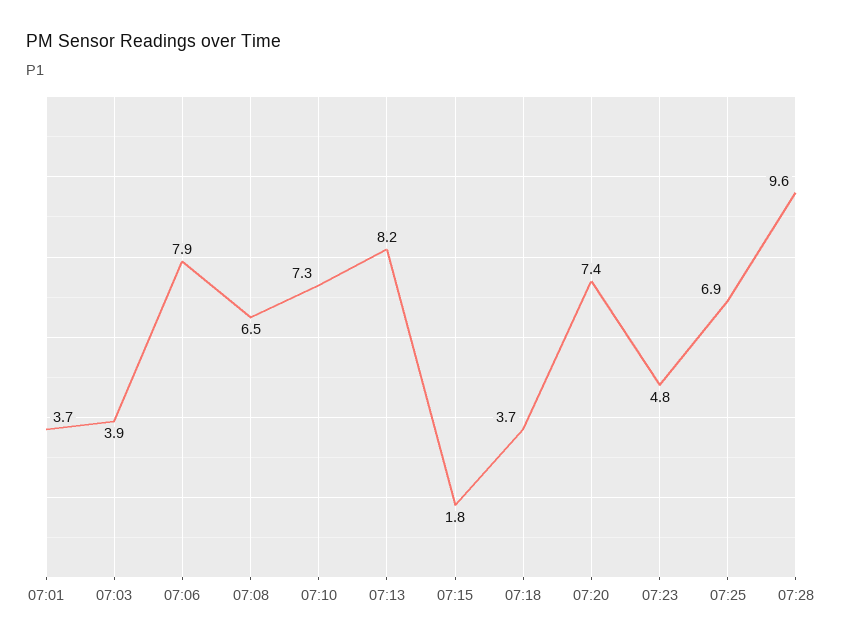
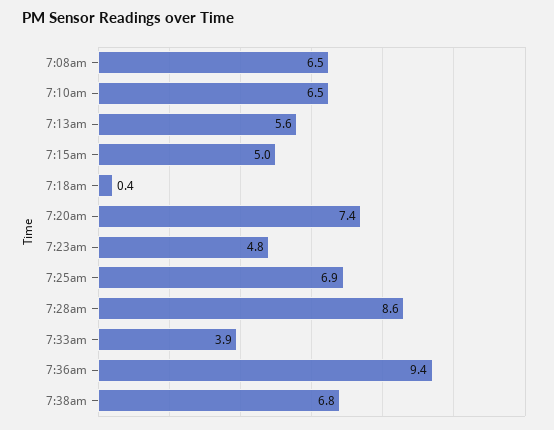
07:01: 3.7 -> none
07:03: 3.9 -> none
07:06: 7.9 -> none
07:10: 7.3 -> 6.5
07:13: 8.2 -> 5.6
07:15: 1.8 -> 5
07:18: 3.7 -> 0.4
07:28: 9.6 -> 8.6
7:33am: none -> 3.9
7:36am: none -> 9.4
7:38am: none -> 6.8

